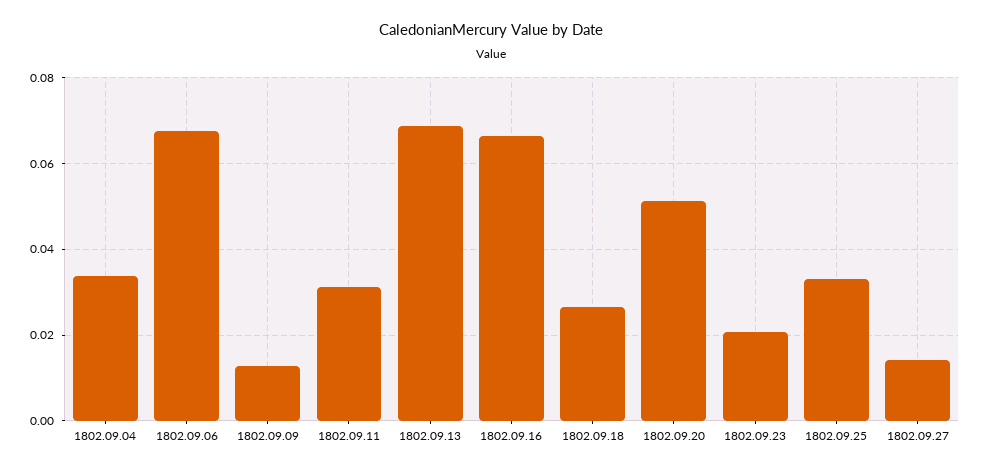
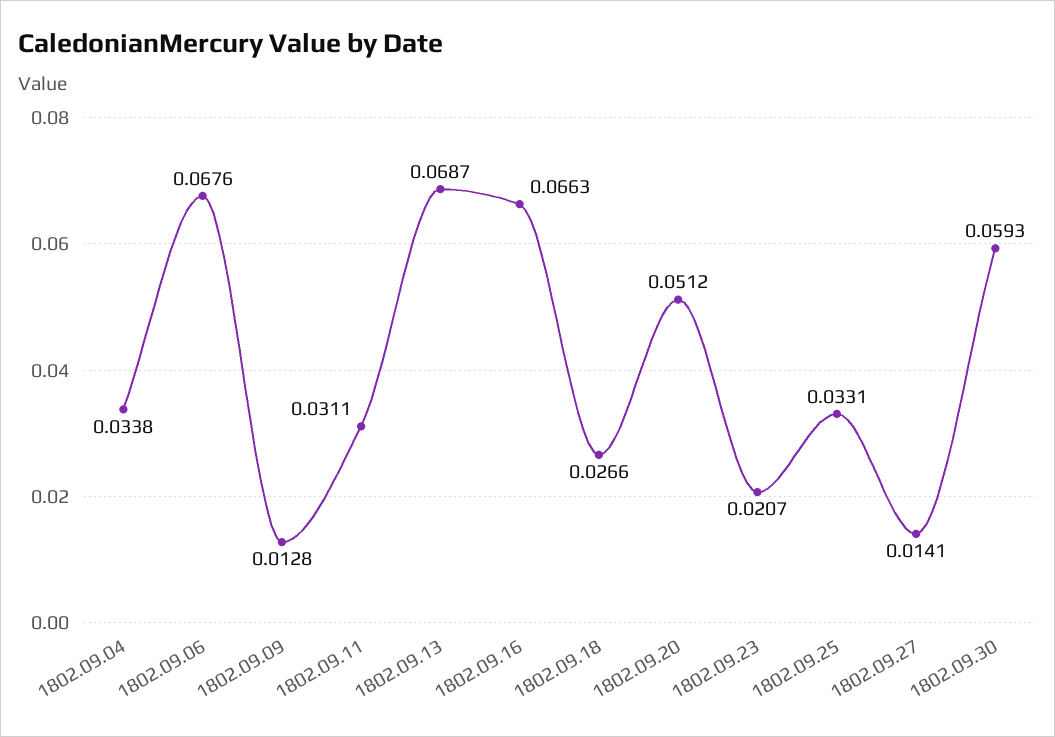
1802.09.30: none -> 0.0593

